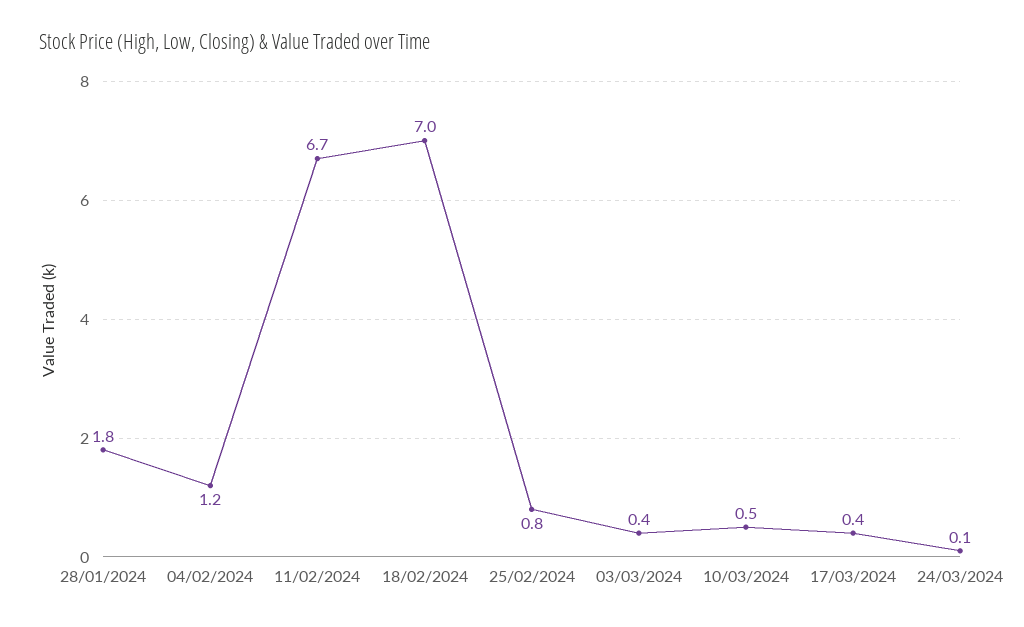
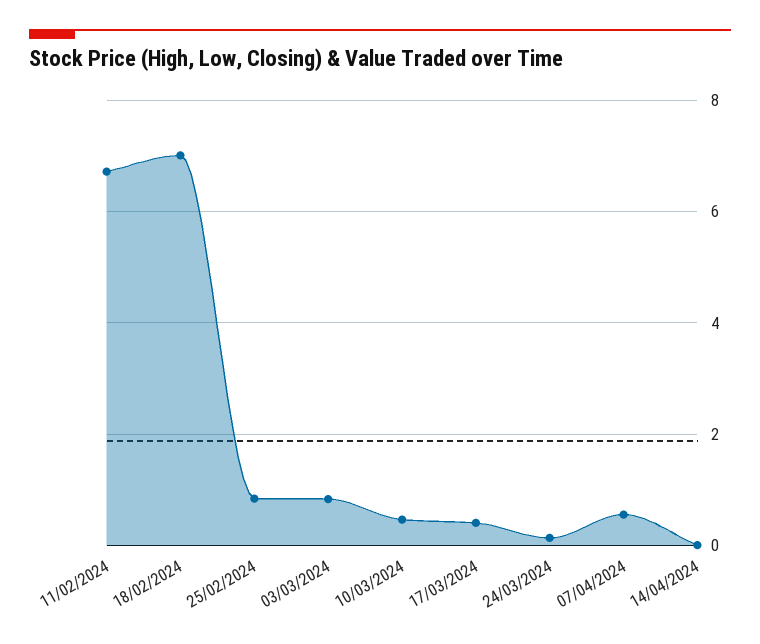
28/01/2024: 1.8 -> none
04/02/2024: 1.2 -> none
03/03/2024: 0.4 -> 0.8
07/04/2024: none -> 0.6
14/04/2024: none -> 0

